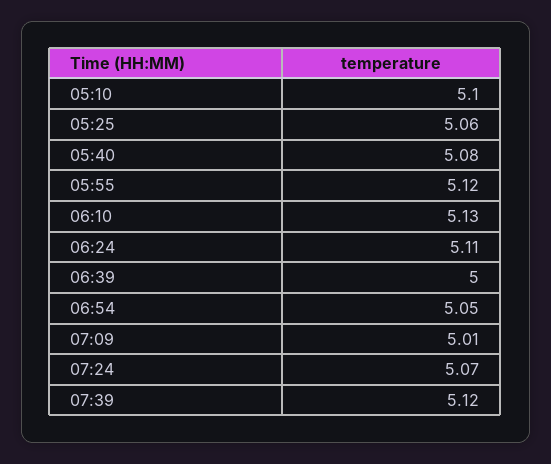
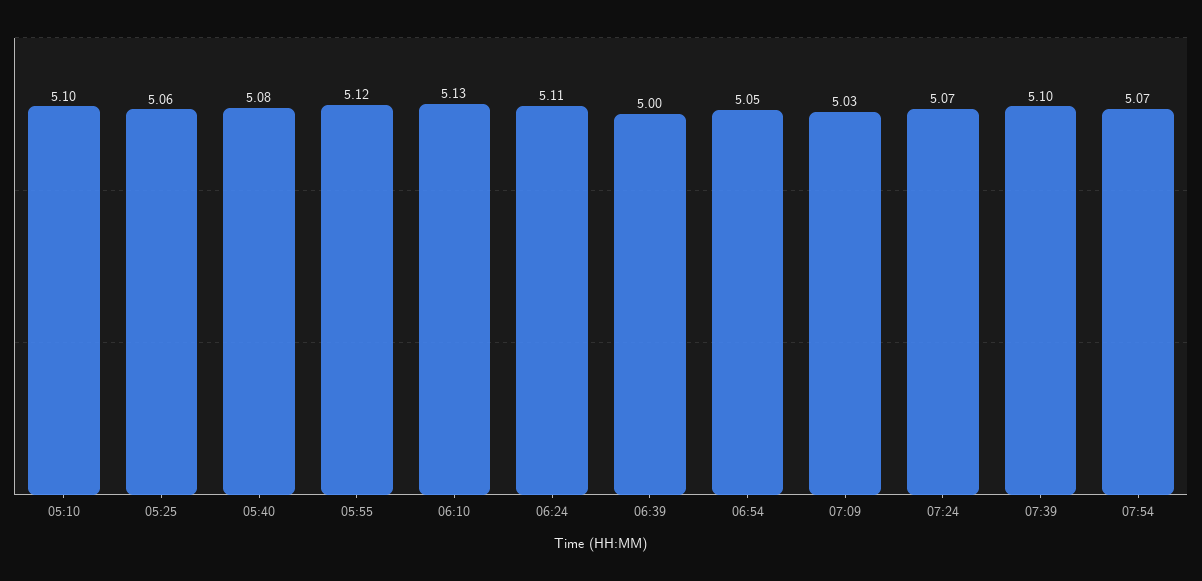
07:09: 5.01 -> 5.03
07:39: 5.12 -> 5.1
07:54: none -> 5.07

